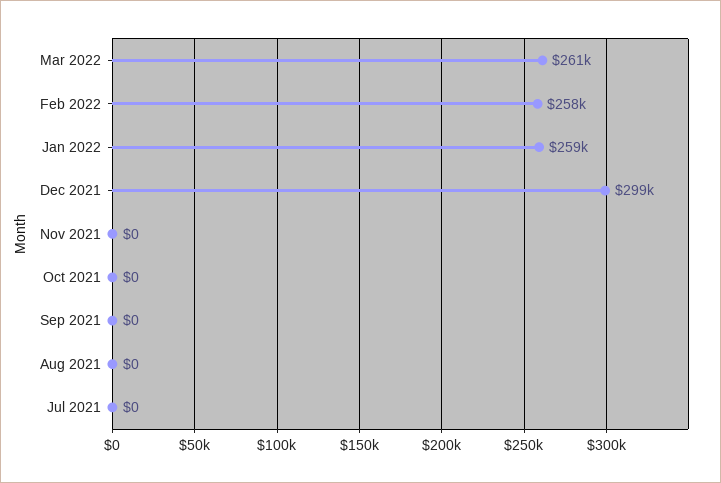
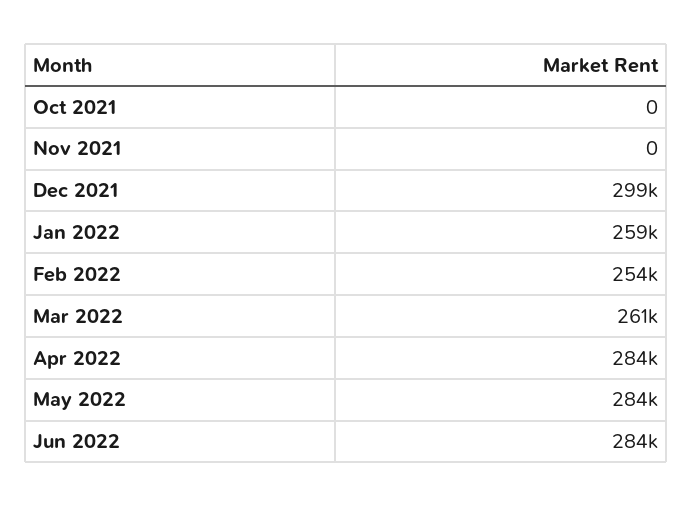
Feb 2022: 258000 -> 254000
Sep 2021: 0 -> none
Aug 2021: 0 -> none
Jul 2021: 0 -> none
Apr 2022: none -> 284000
May 2022: none -> 284000
Jun 2022: none -> 284000

